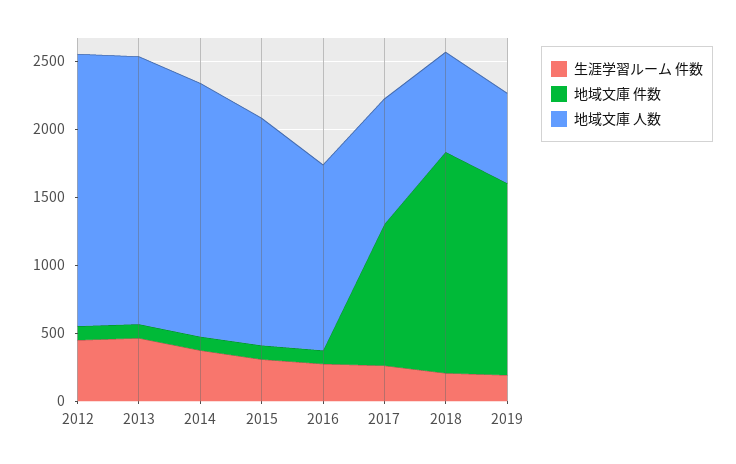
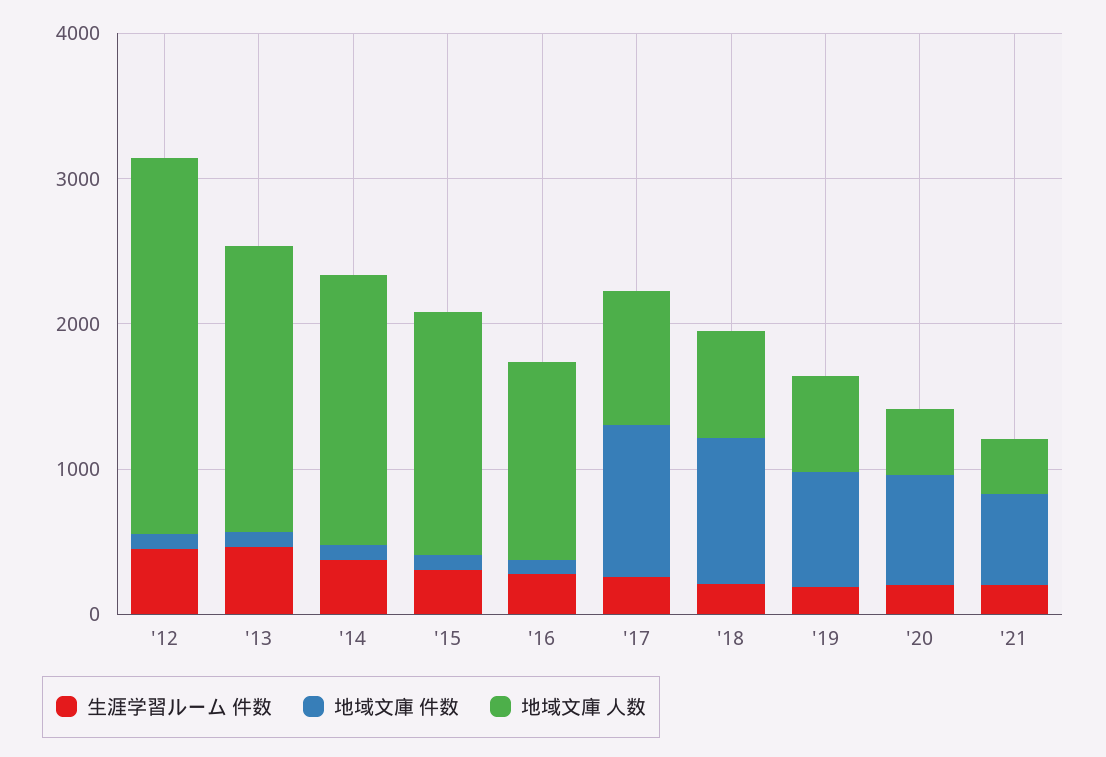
地域文庫 人数, 2012: 2000 -> 2600
地域文庫 件数, 2018: 1600 -> 1000
地域文庫 件数, 2019: 1400 -> 800
生涯学習ルーム 件数, '20: none -> 200
地域文庫 件数, '20: none -> 800
地域文庫 人数, '20: none -> 400
生涯学習ルーム 件数, '21: none -> 200
地域文庫 件数, '21: none -> 600
地域文庫 人数, '21: none -> 400

